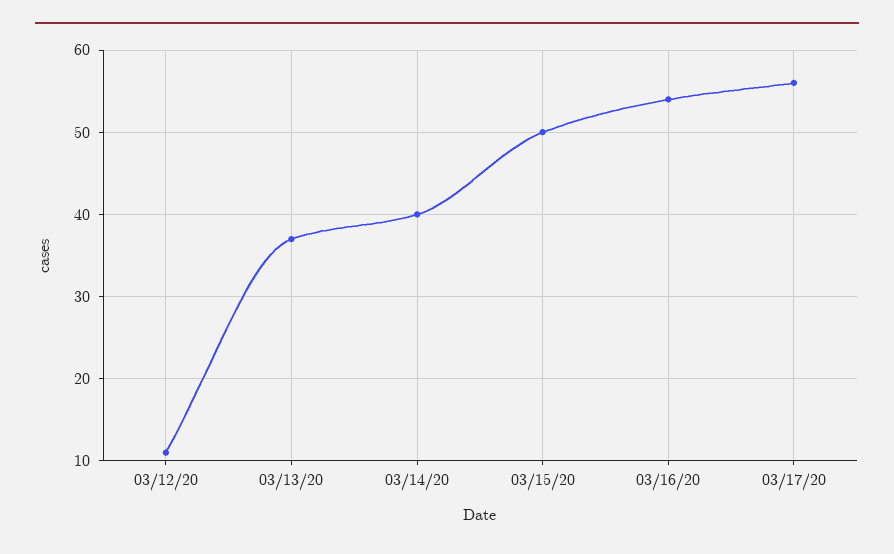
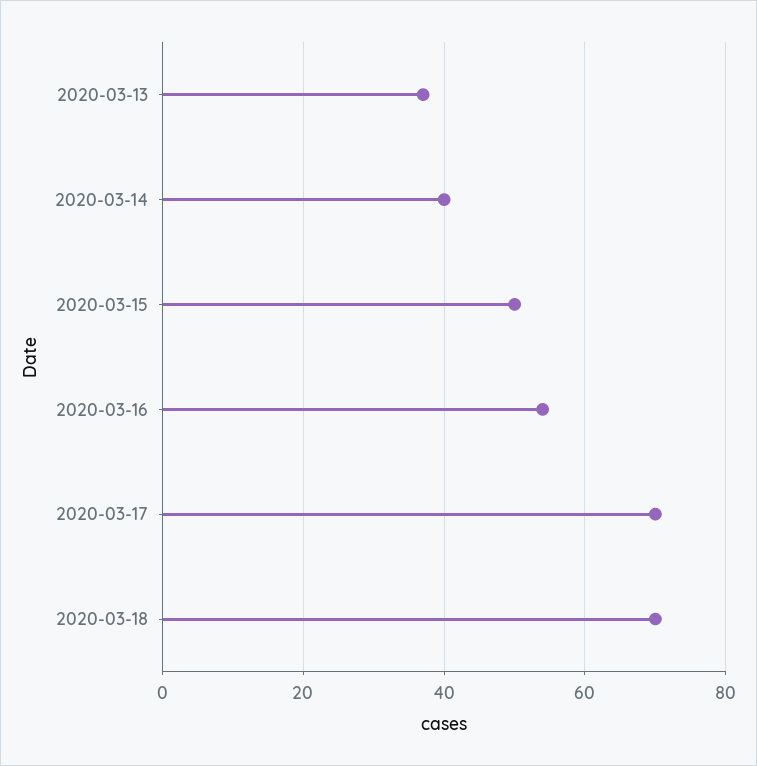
03/12/20: 11 -> none
03/17/20: 56 -> 70
2020-03-18: none -> 70

